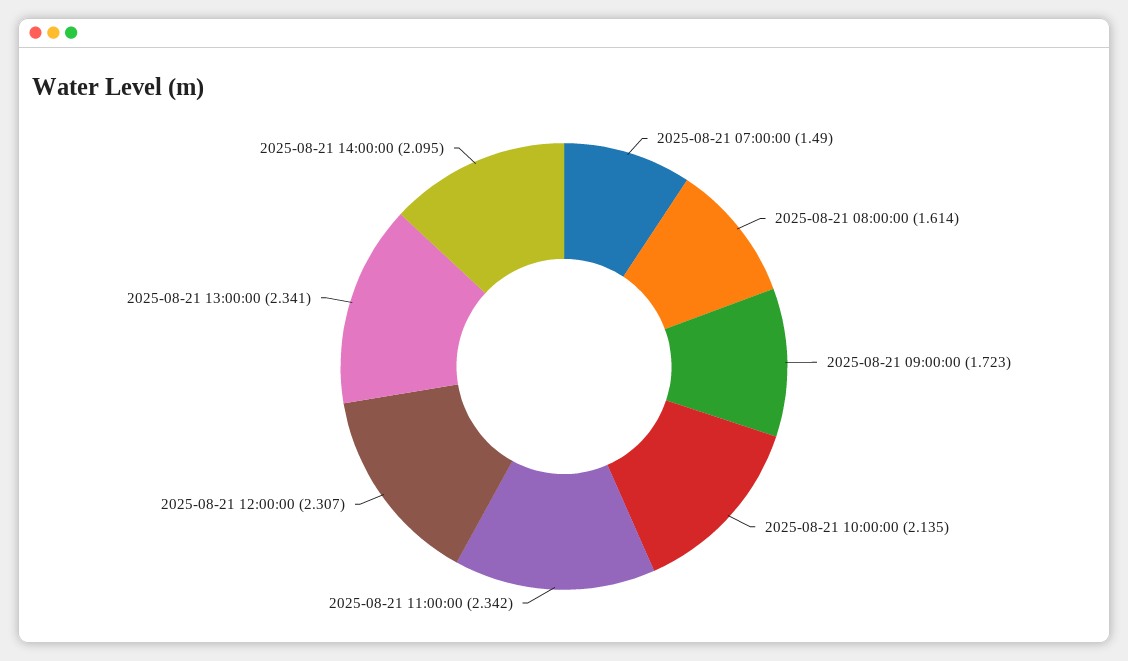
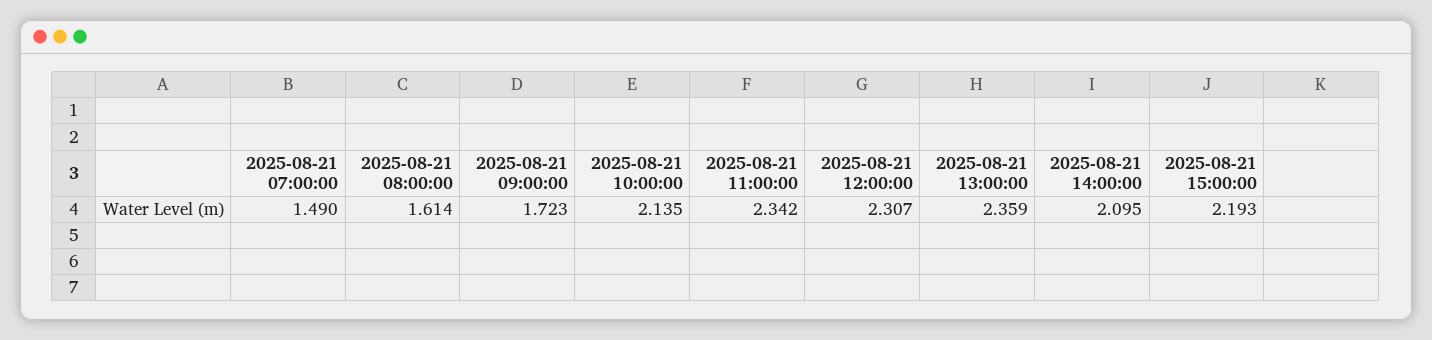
2025-08-21 13:00:00: 2.341 -> 2.359
2025-08-21 15:00:00: none -> 2.193

